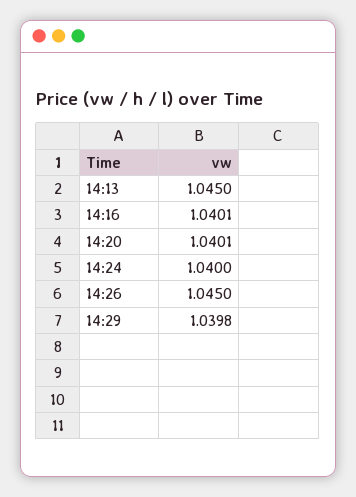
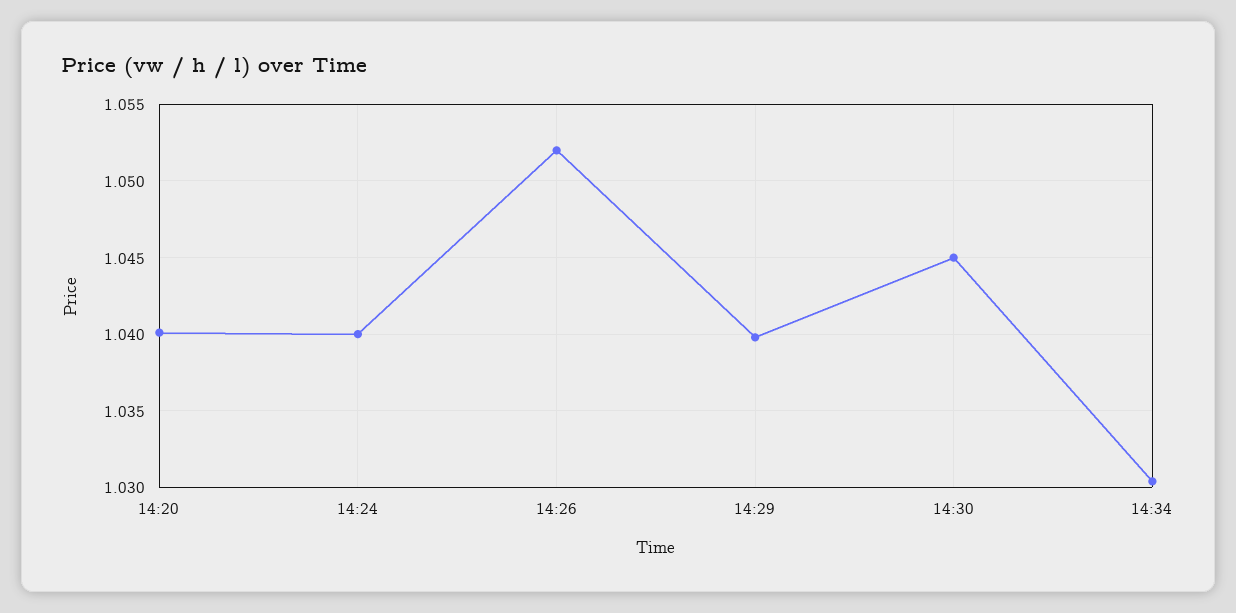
14:13: 1.045 -> none
14:16: 1.0401 -> none
14:26: 1.045 -> 1.052
14:30: none -> 1.045
14:34: none -> 1.0305

